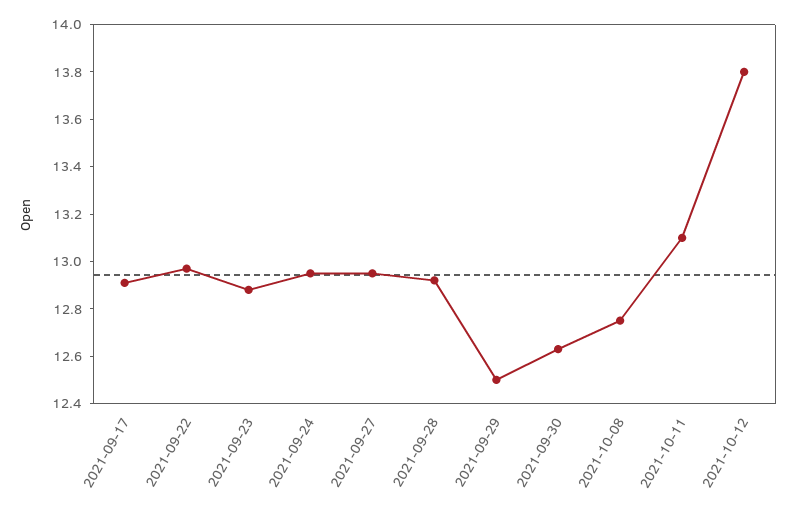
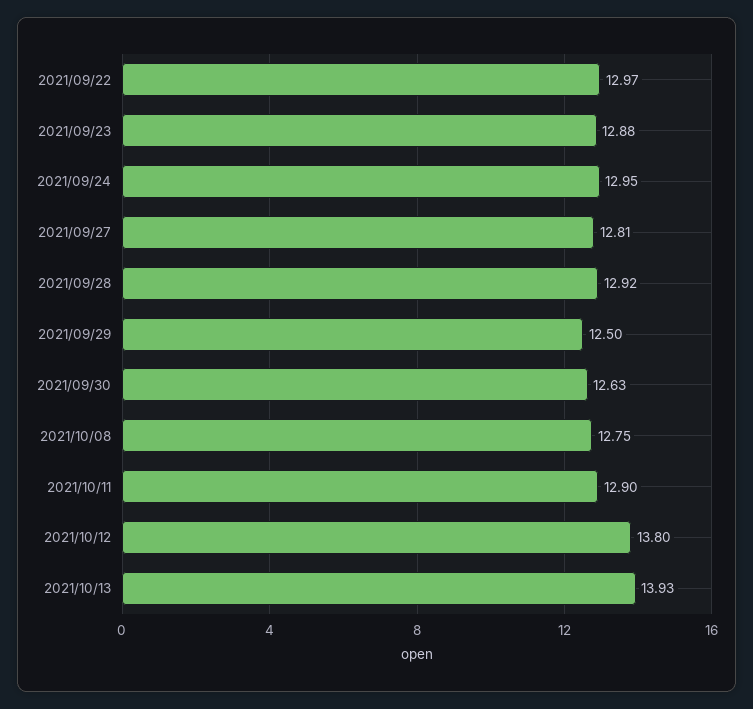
2021-09-17: 12.9 -> none
2021-09-27: 12.95 -> 12.81
2021-10-11: 13.1 -> 12.9
2021/10/13: none -> 13.93

